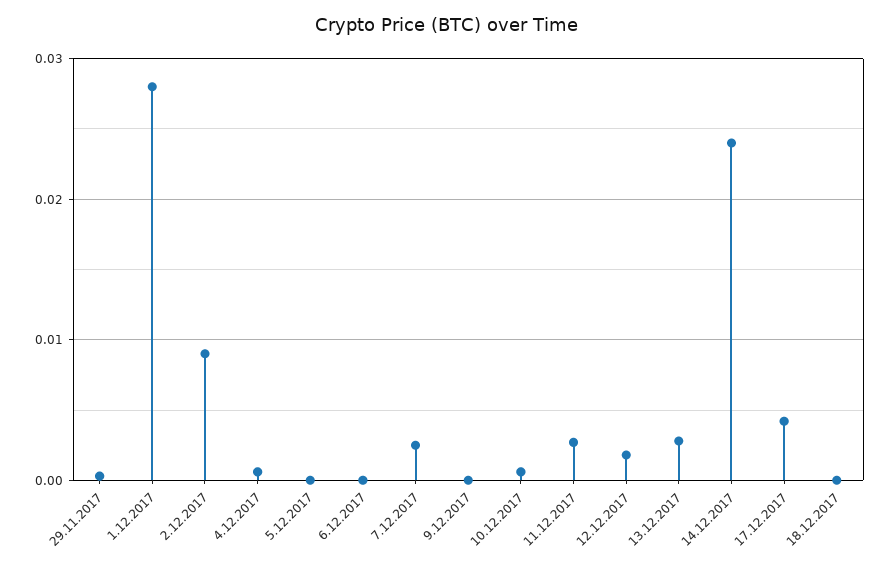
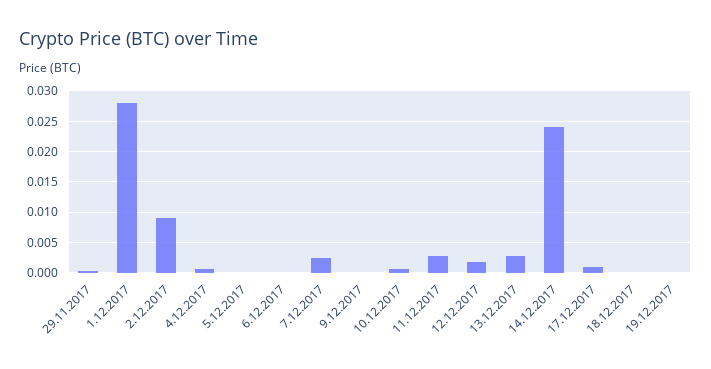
17.12.2017: 0.004 -> 0.001
19.12.2017: none -> 0

